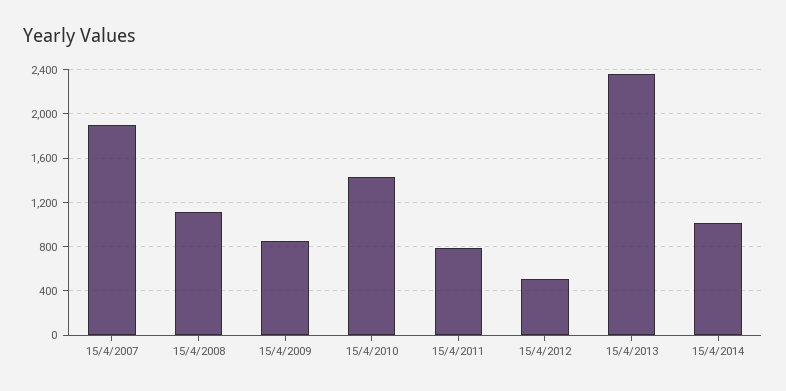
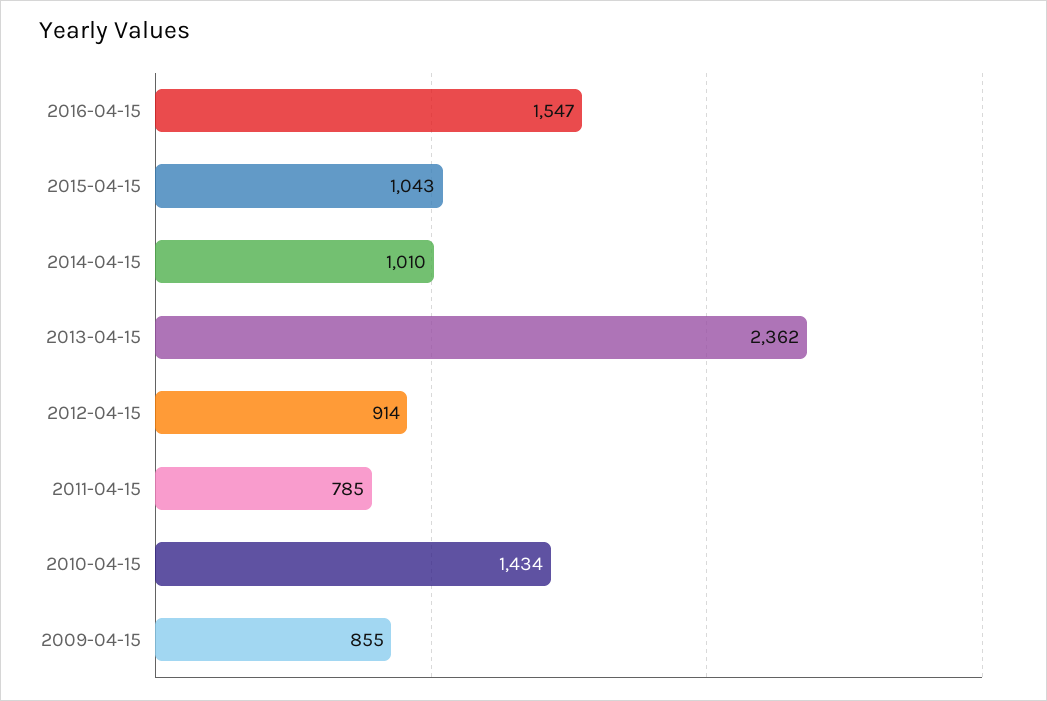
15/4/2007: 1900 -> none
15/4/2008: 1100 -> none
15/4/2012: 500 -> 914
2016-04-15: none -> 1547
2015-04-15: none -> 1043

